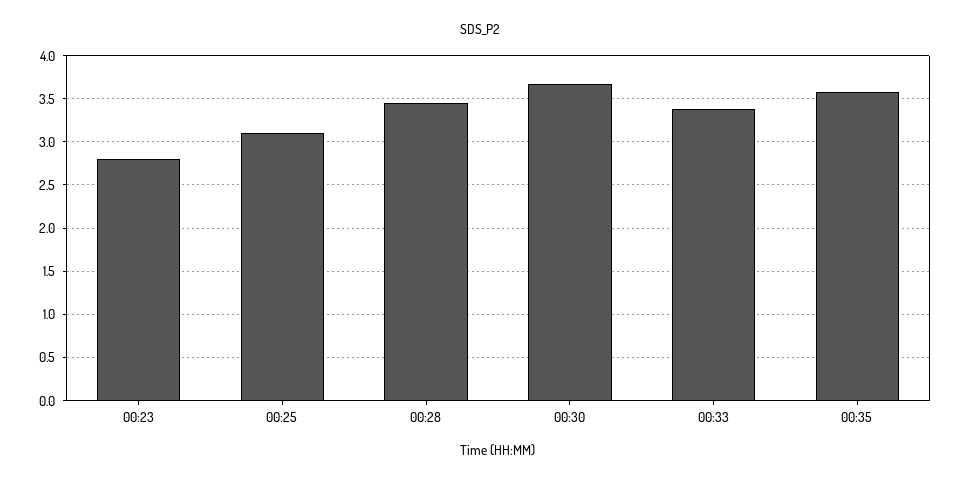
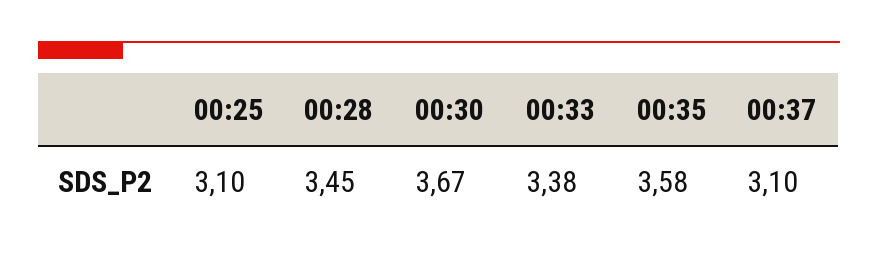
00:23: 2.8 -> none
00:37: none -> 3.1

